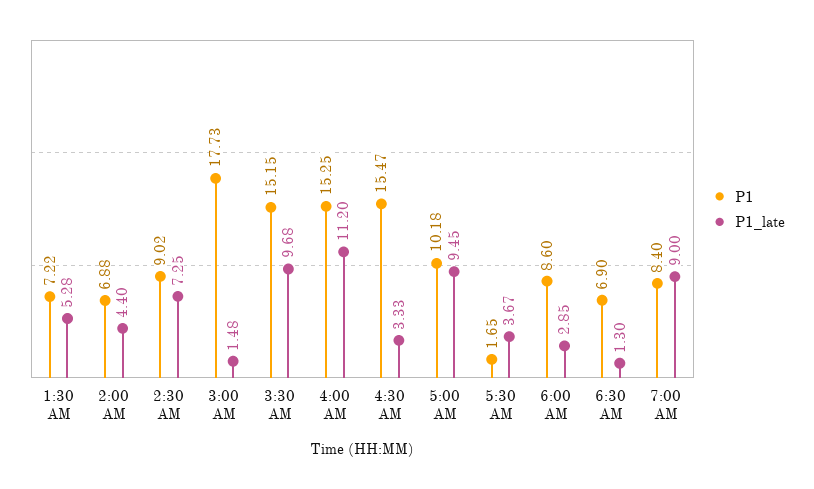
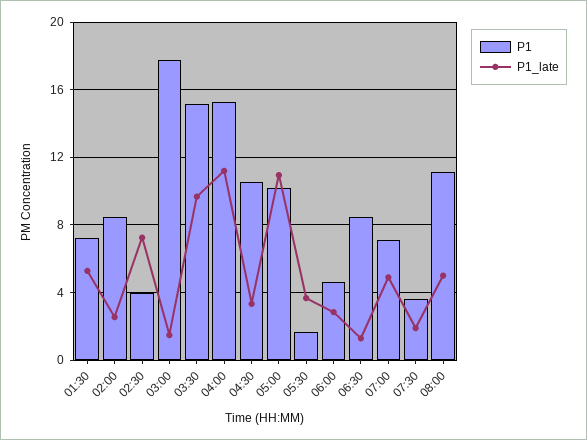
P1, 2:00 AM: 6.88 -> 8.5
P1_late, 2:00 AM: 4.4 -> 2.5
P1, 2:30 AM: 9.02 -> 4
P1, 4:30 AM: 15.47 -> 10.5
P1_late, 5:00 AM: 9.45 -> 11
P1, 6:00 AM: 8.6 -> 4.5
P1, 6:30 AM: 6.9 -> 8.5
P1, 7:00 AM: 8.4 -> 7
P1_late, 7:00 AM: 9 -> 5
P1, 07:30: none -> 3.5
P1_late, 07:30: none -> 2
P1, 08:00: none -> 11
P1_late, 08:00: none -> 5

